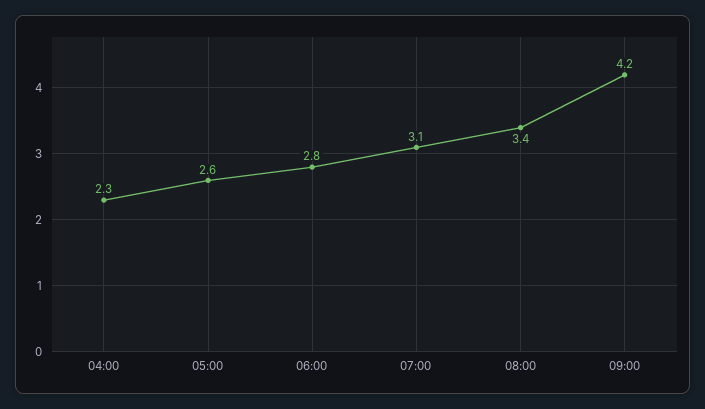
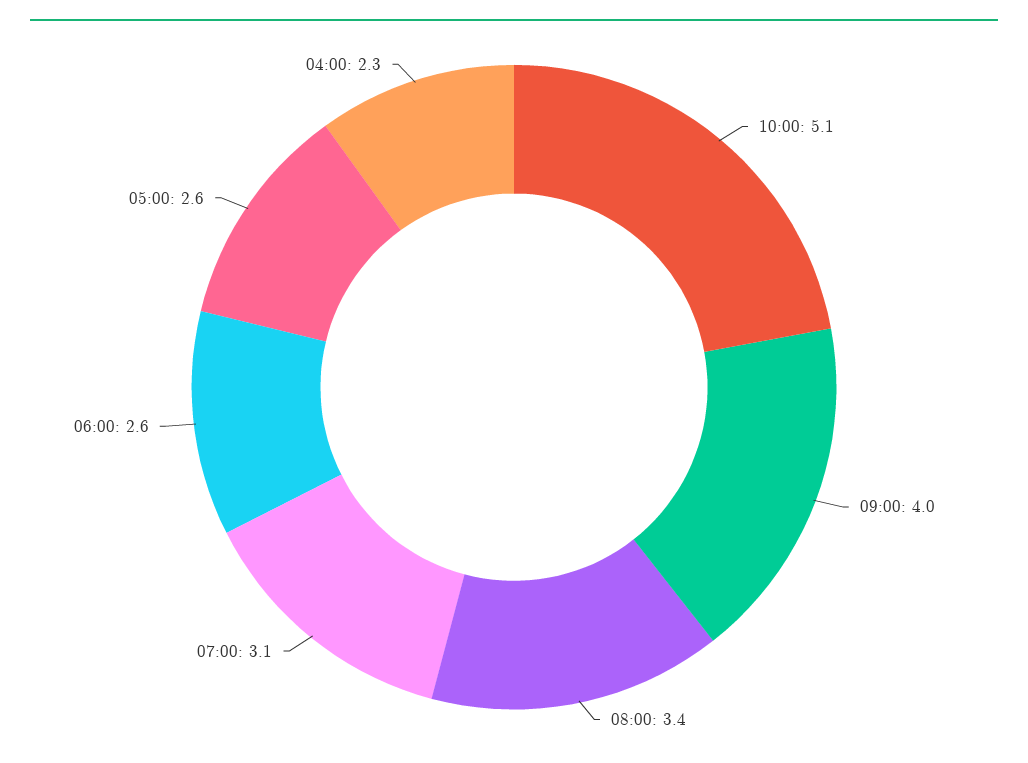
06:00: 2.8 -> 2.6
09:00: 4.2 -> 4
10:00: none -> 5.1

